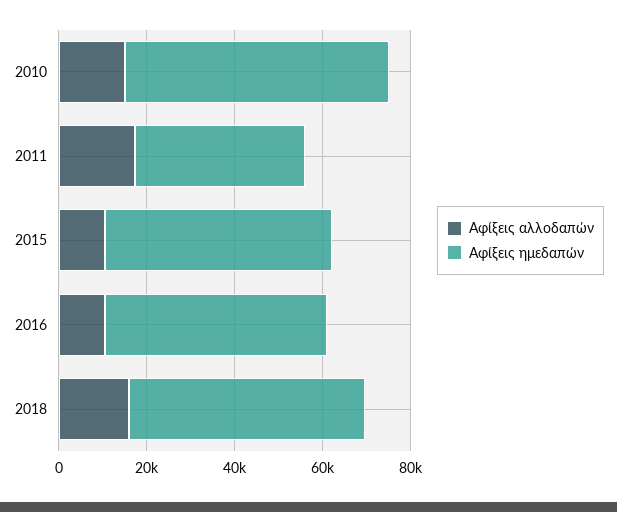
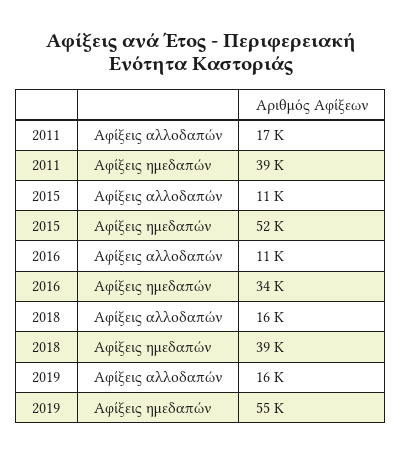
Αφίξεις αλλοδαπών, 2010: 15000 -> none
Αφίξεις ημεδαπών, 2010: 60000 -> none
Αφίξεις ημεδαπών, 2016: 50000 -> 34000
Αφίξεις ημεδαπών, 2018: 55000 -> 39000
Αφίξεις αλλοδαπών, 2019: none -> 16000
Αφίξεις ημεδαπών, 2019: none -> 55000

